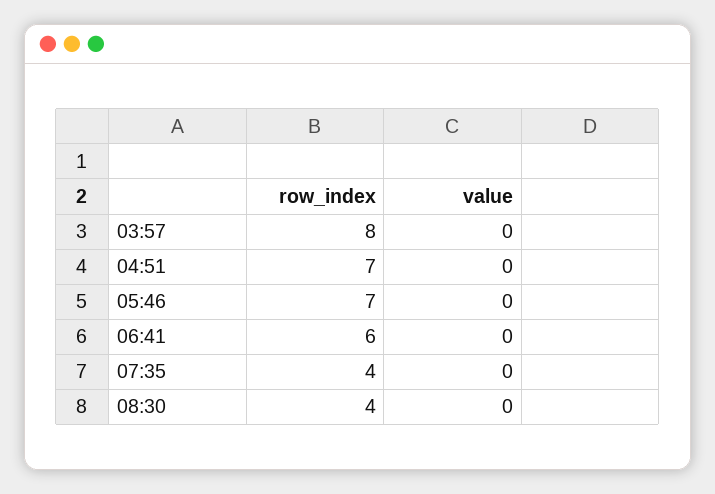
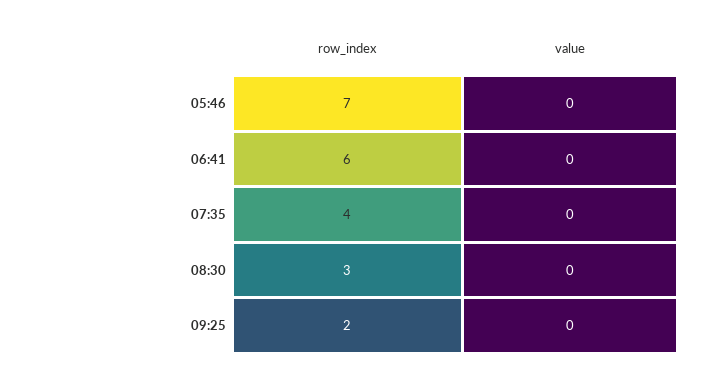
row_index, 03:57: 8 -> none
value, 03:57: 0 -> none
row_index, 04:51: 7 -> none
value, 04:51: 0 -> none
row_index, 08:30: 4 -> 3
row_index, 09:25: none -> 2
value, 09:25: none -> 0

